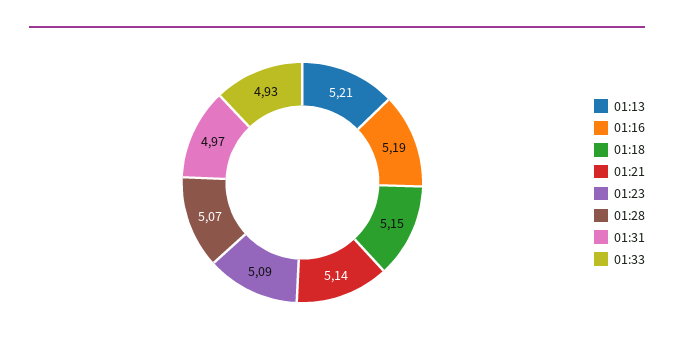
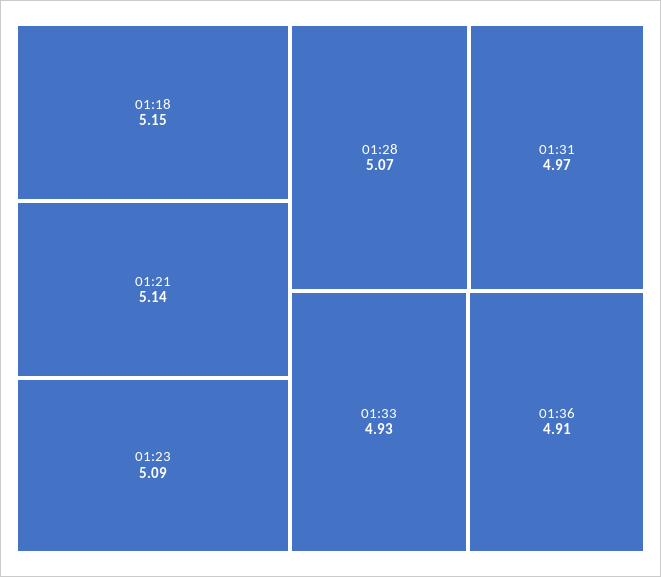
01:13: 5.21 -> none
01:16: 5.19 -> none
01:36: none -> 4.91

